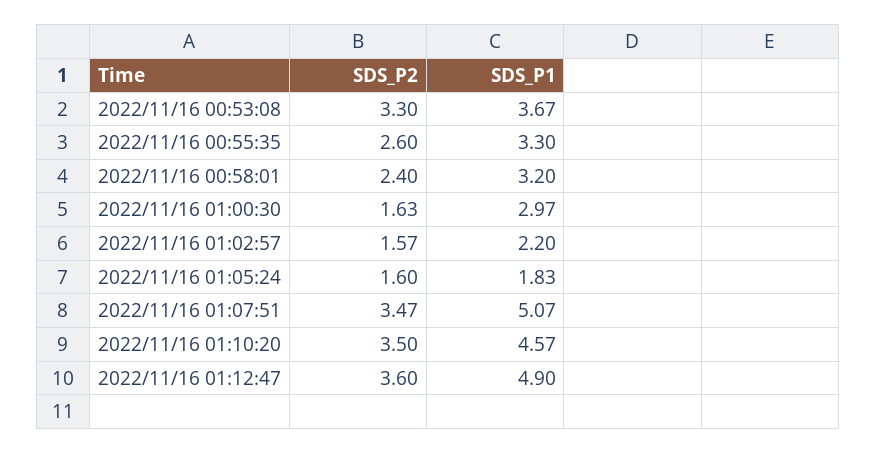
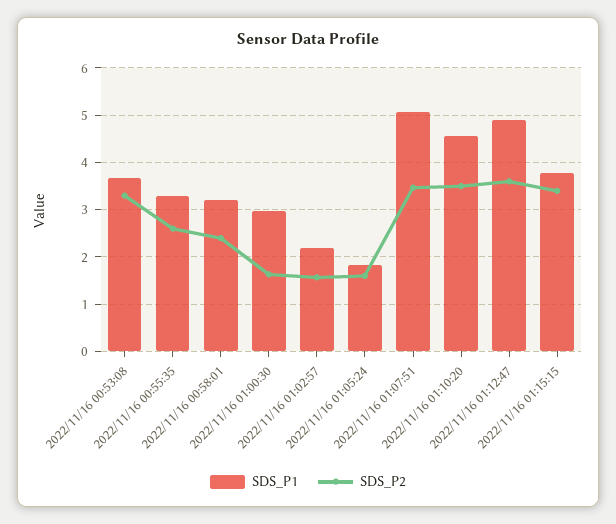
SDS_P1, 2022/11/16 01:15:15: none -> 3.8
SDS_P2, 2022/11/16 01:15:15: none -> 3.4

